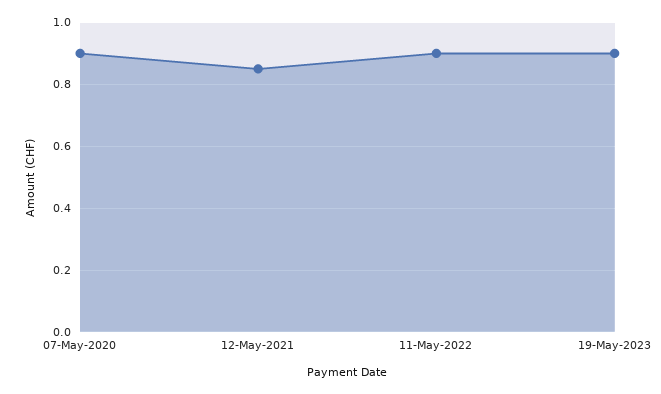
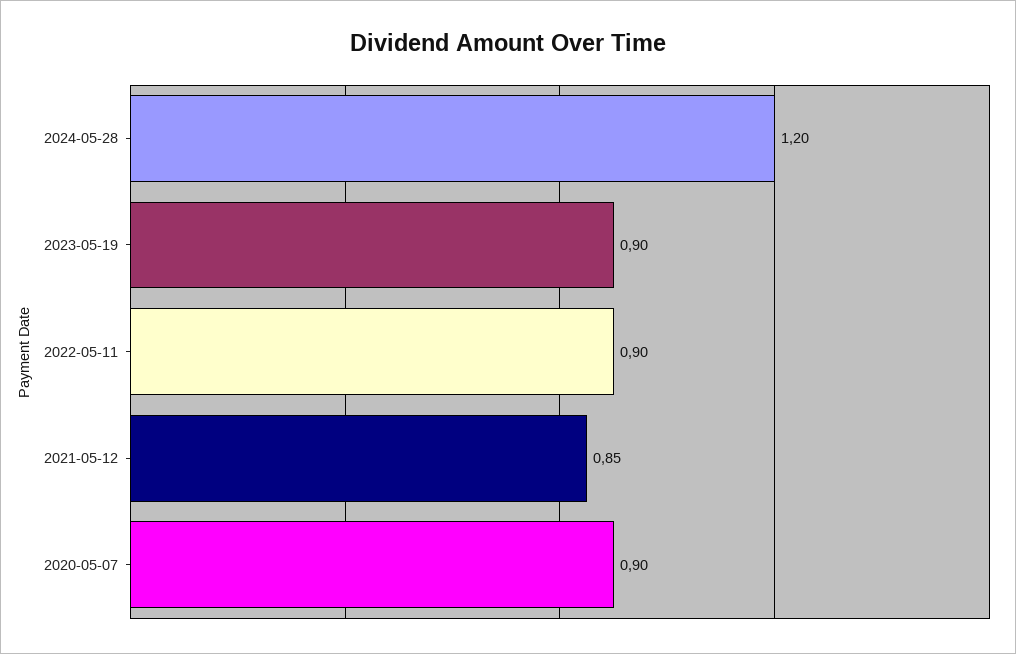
2024-05-28: none -> 1.2

